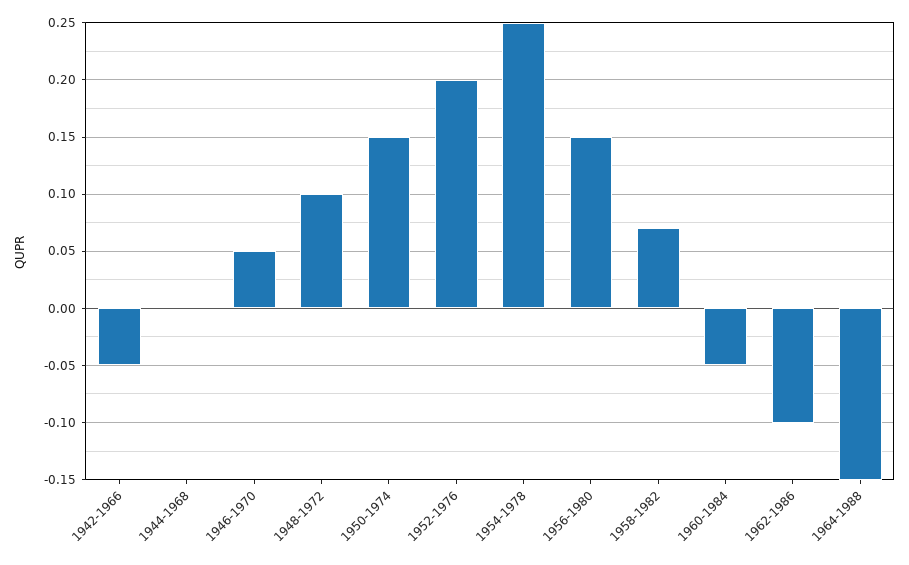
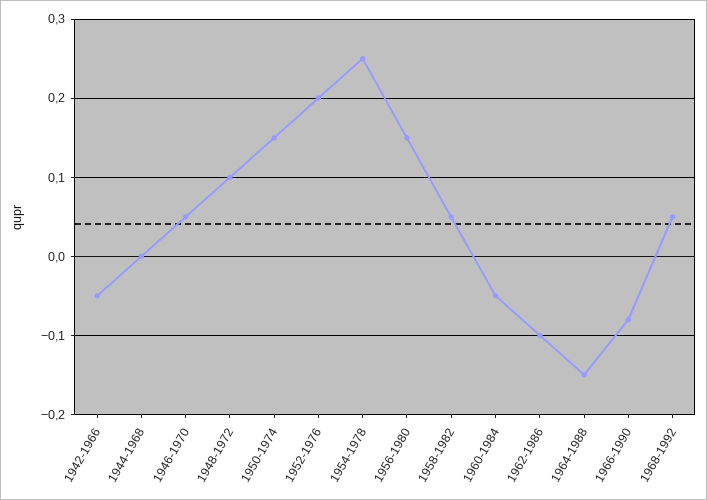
1958-1982: 0.07 -> 0.05
1966-1990: none -> -0.08
1968-1992: none -> 0.05

